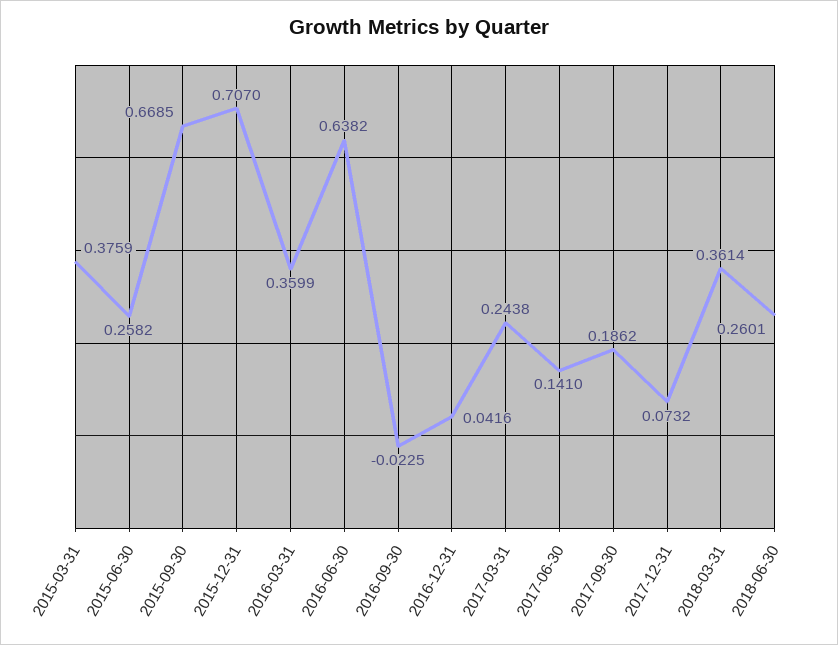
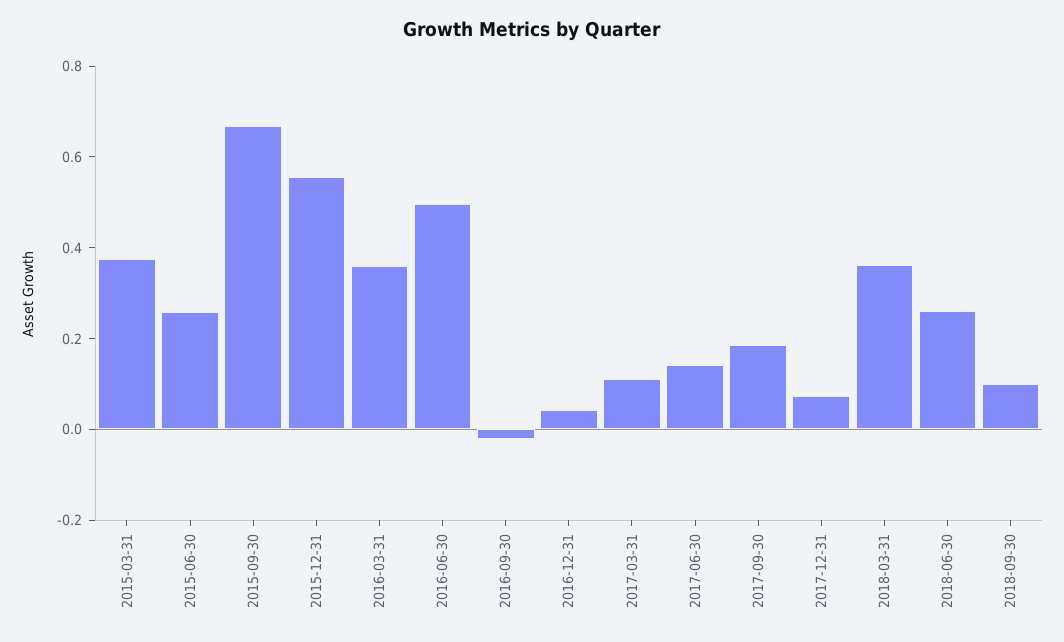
2015-12-31: 0.707 -> 0.55
2016-06-30: 0.6382 -> 0.5
2017-03-31: 0.2438 -> 0.1
2018-09-30: none -> 0.1

